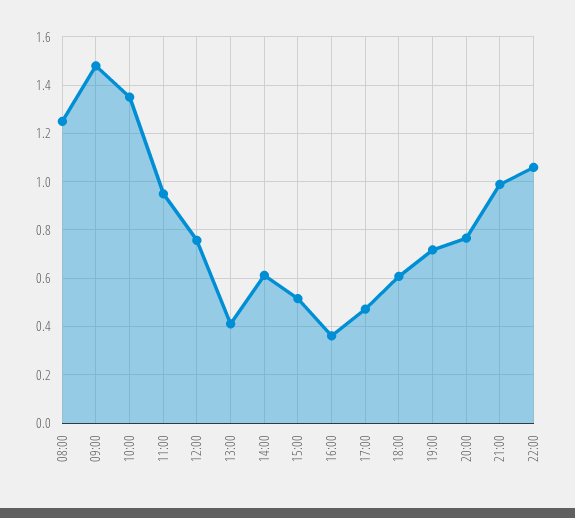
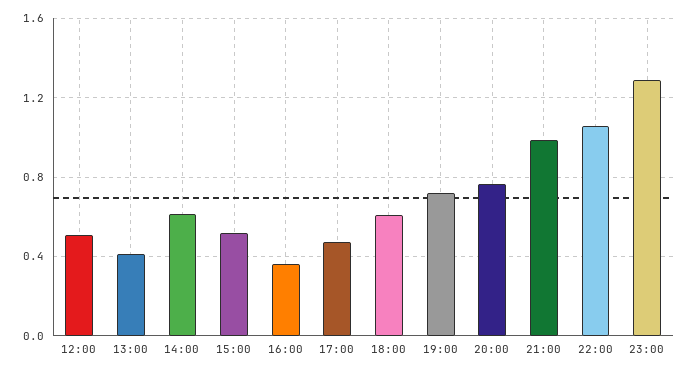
08:00: 1.25 -> none
09:00: 1.475 -> none
10:00: 1.35 -> none
11:00: 0.95 -> none
12:00: 0.75 -> 0.5
23:00: none -> 1.3

